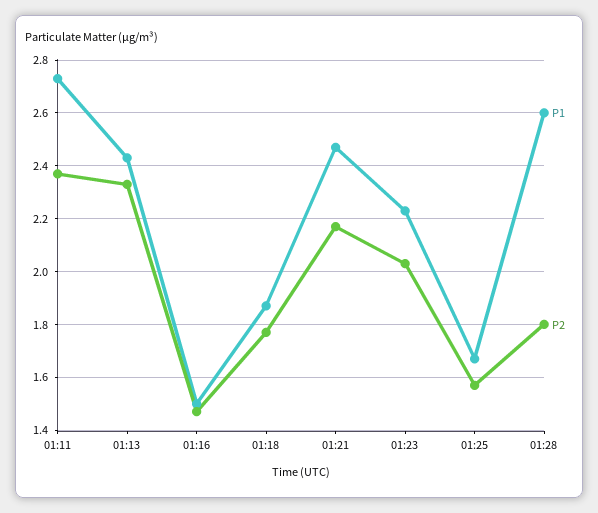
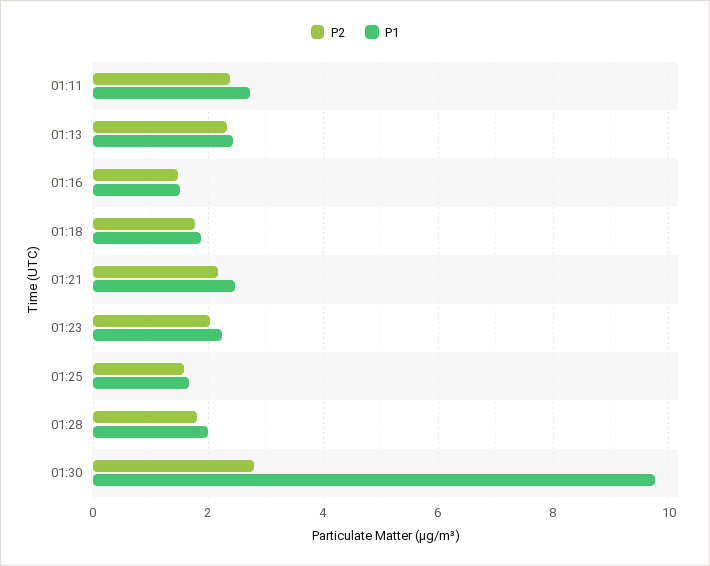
P1, 01:28: 2.6 -> 2
P2, 01:30: none -> 2.8
P1, 01:30: none -> 9.8

